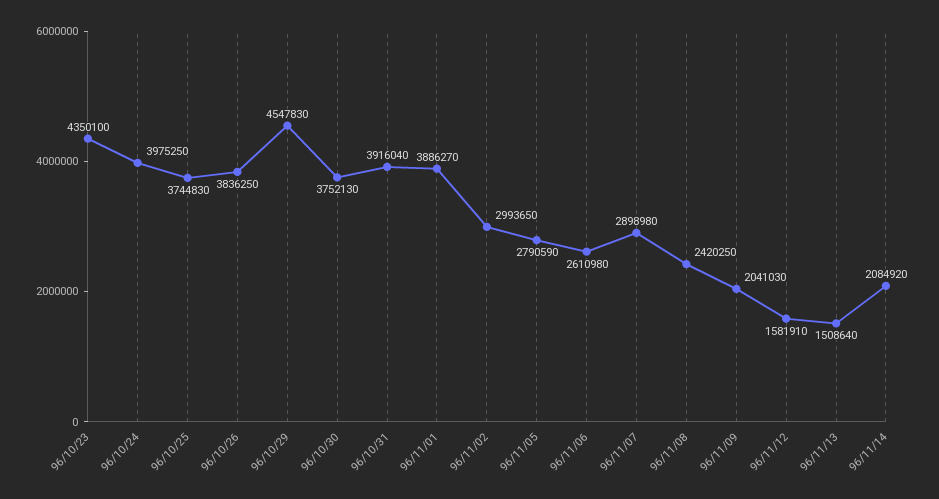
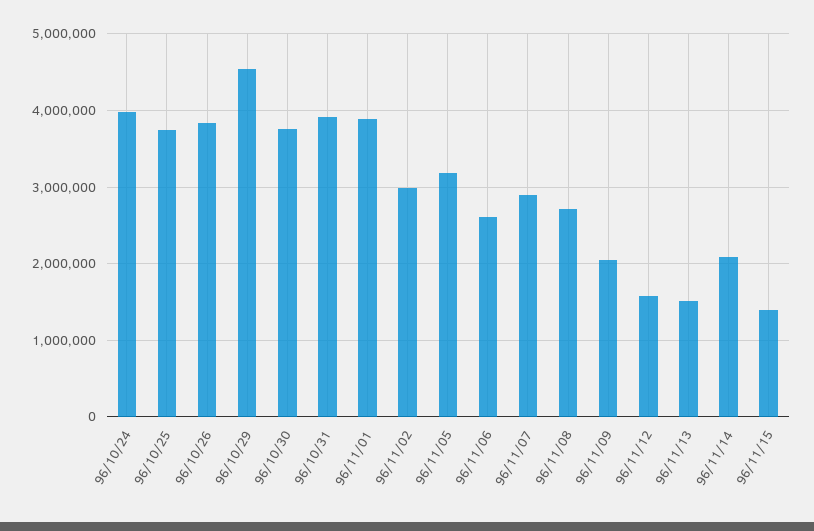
96/10/23: 4350100 -> none
96/11/05: 2790590 -> 3200000
96/11/08: 2420250 -> 2700000
96/11/15: none -> 1400000

